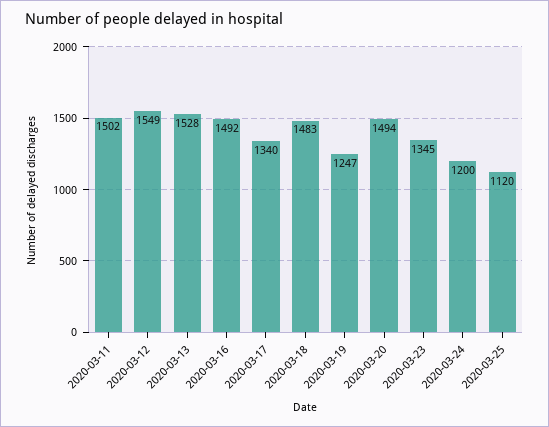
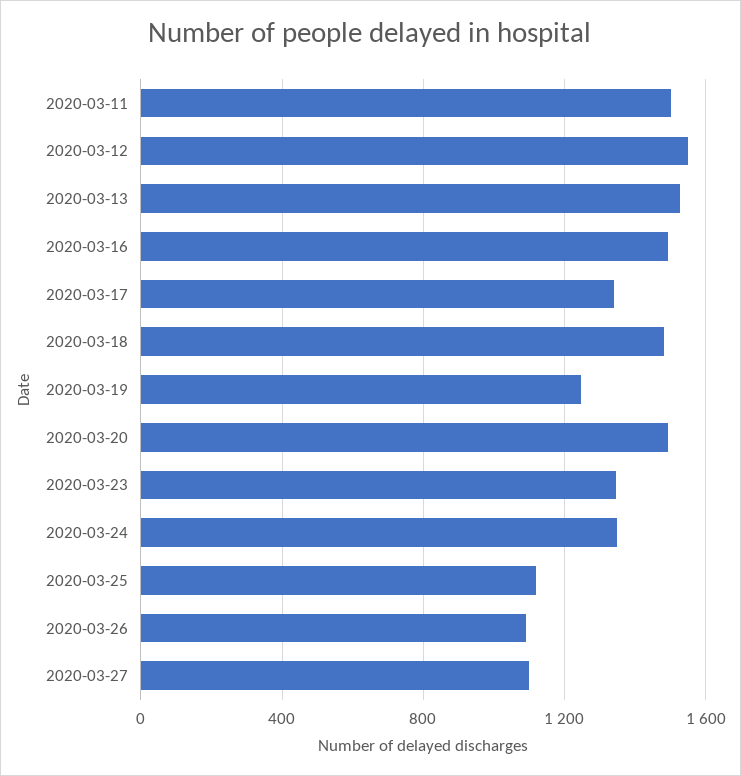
2020-03-24: 1200 -> 1350
2020-03-26: none -> 1100
2020-03-27: none -> 1100

